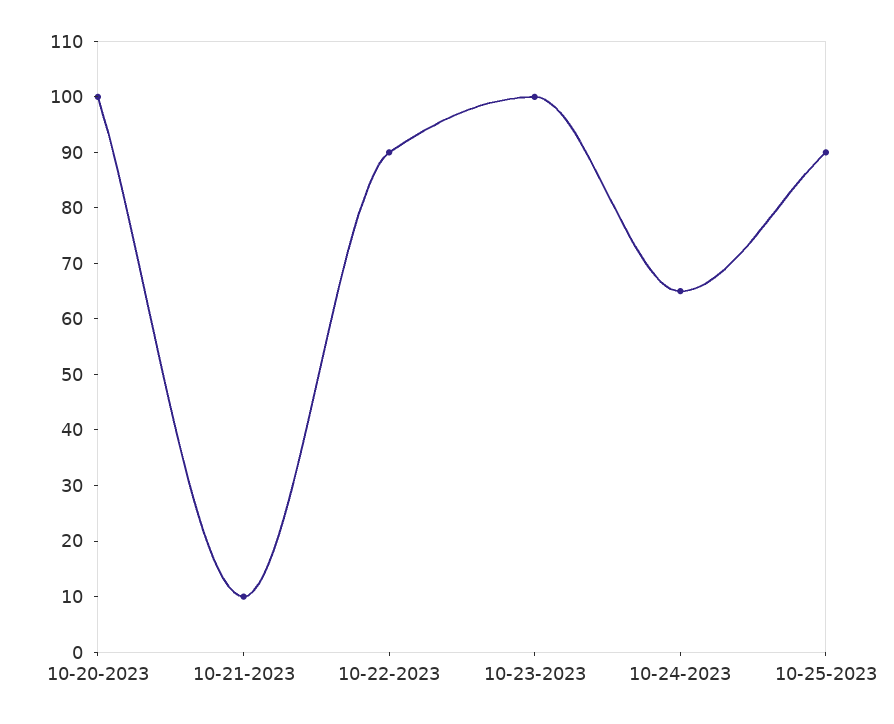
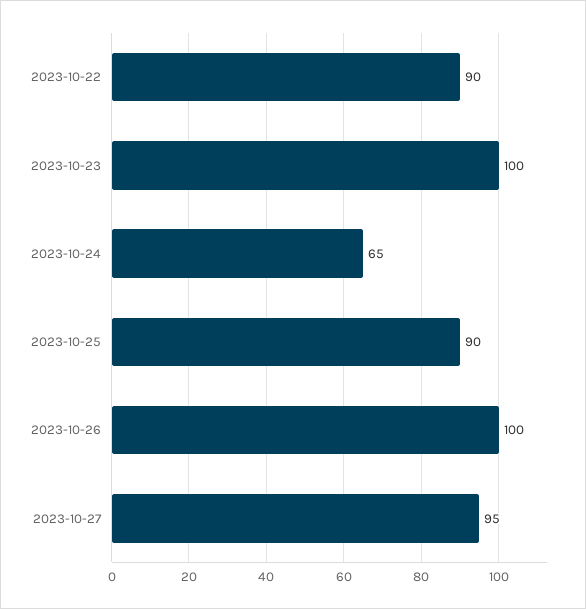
10-20-2023: 100 -> none
10-21-2023: 10 -> none
2023-10-26: none -> 100
2023-10-27: none -> 95

